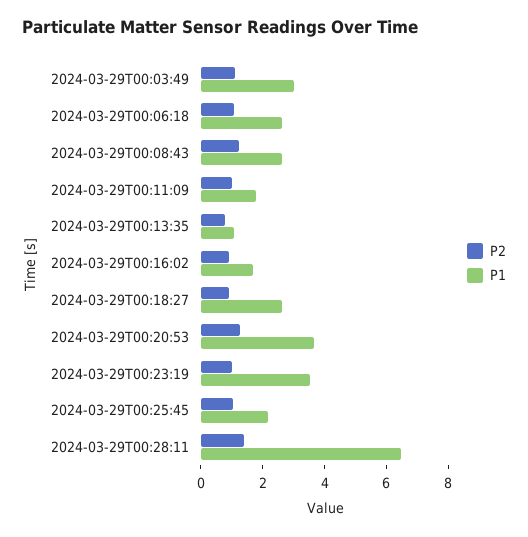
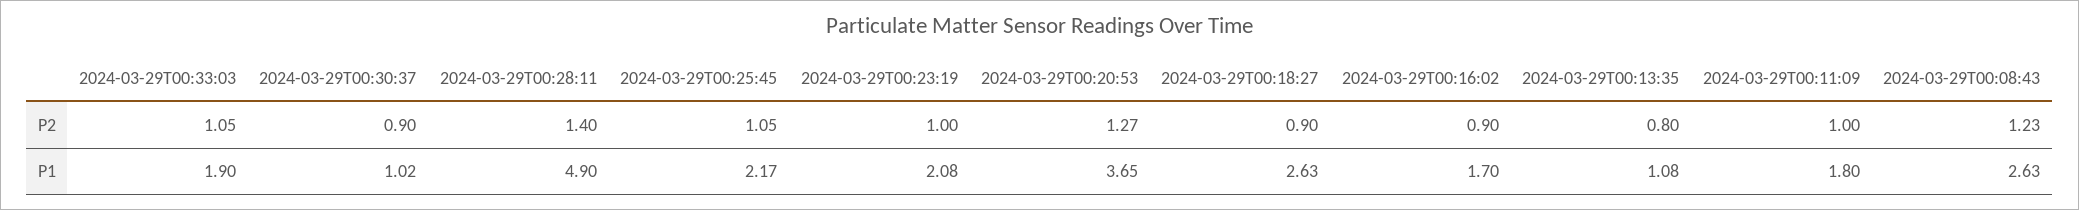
P2, 2024-03-29T00:03:49: 1 -> none
P1, 2024-03-29T00:03:49: 3 -> none
P2, 2024-03-29T00:06:18: 1 -> none
P1, 2024-03-29T00:06:18: 2.5 -> none
P1, 2024-03-29T00:23:19: 3.5 -> 2.08
P1, 2024-03-29T00:28:11: 6.5 -> 4.9
P2, 2024-03-29T00:33:03: none -> 1.05
P2, 2024-03-29T00:30:37: none -> 0.9
P1, 2024-03-29T00:33:03: none -> 1.9
P1, 2024-03-29T00:30:37: none -> 1.02

